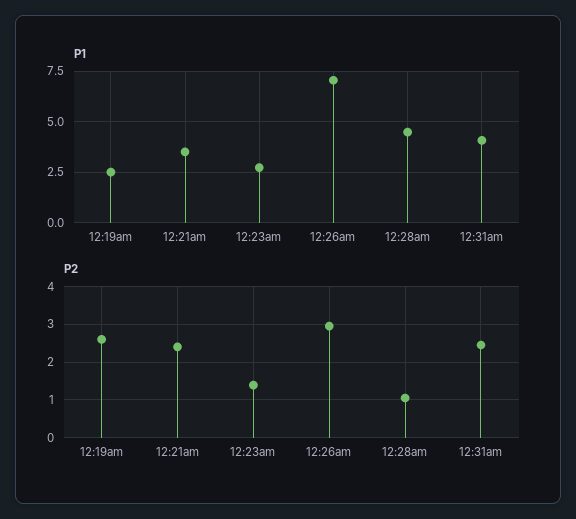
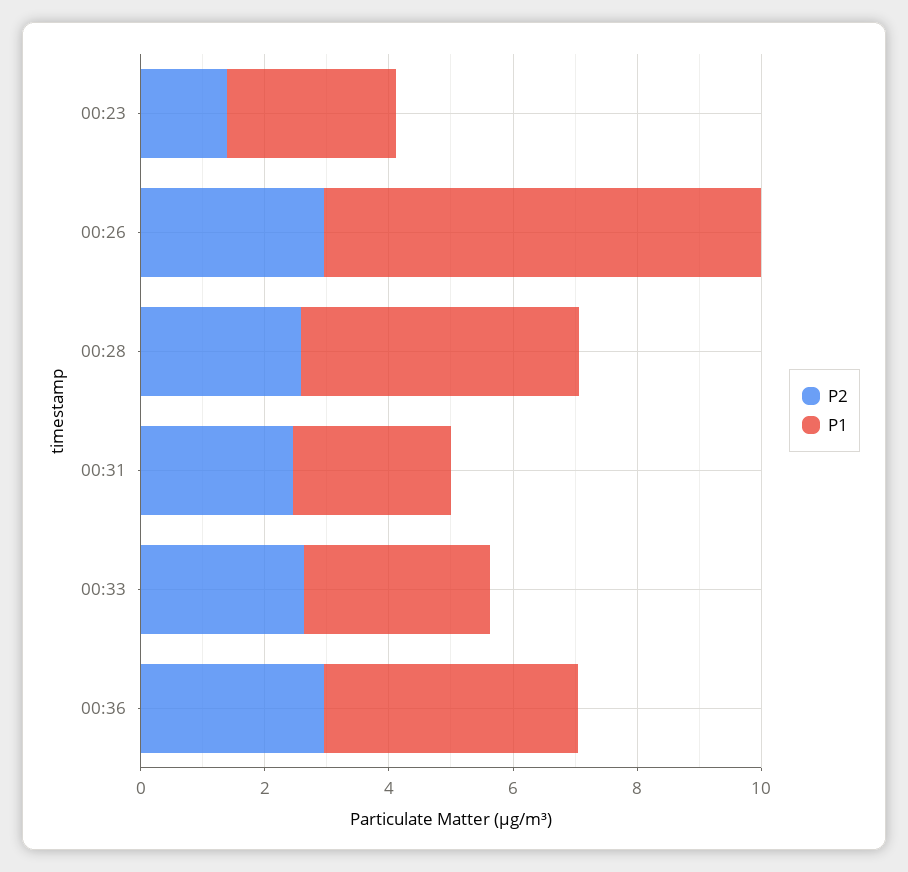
P1, 12:19am: 2.5 -> none
P1, 12:21am: 3.5 -> none
P1, 12:31am: 4 -> 2.5
P2, 12:19am: 2.6 -> none
P2, 12:21am: 2.4 -> none
P2, 12:28am: 1 -> 2.5
P2, 00:33: none -> 2.5
P1, 00:33: none -> 3
P2, 00:36: none -> 3
P1, 00:36: none -> 4

